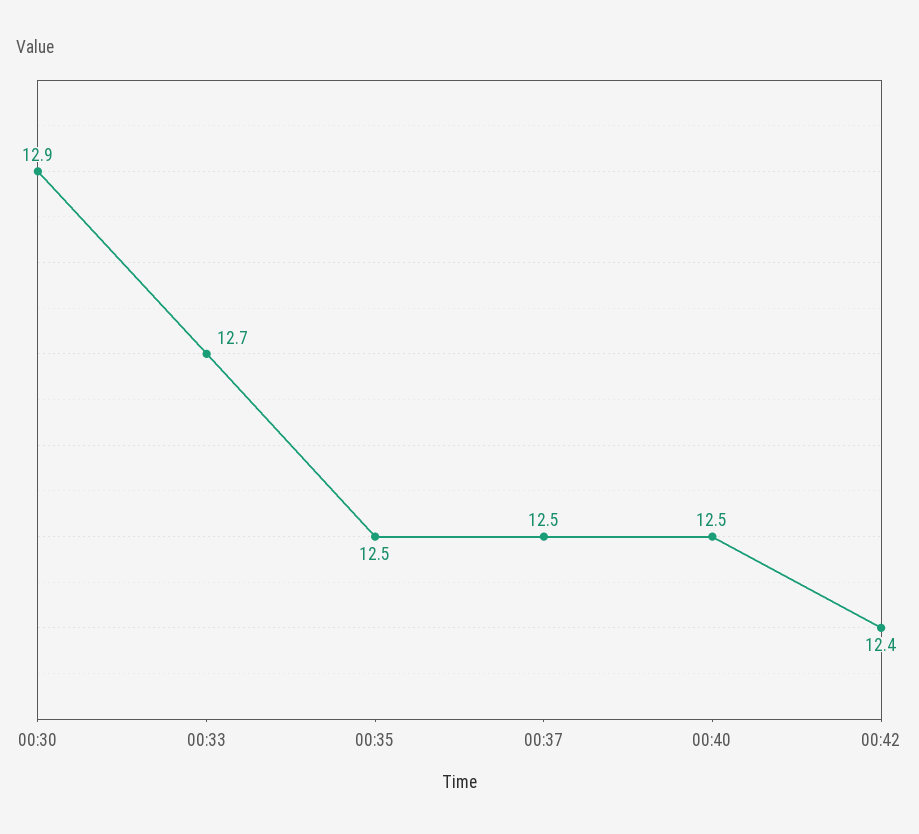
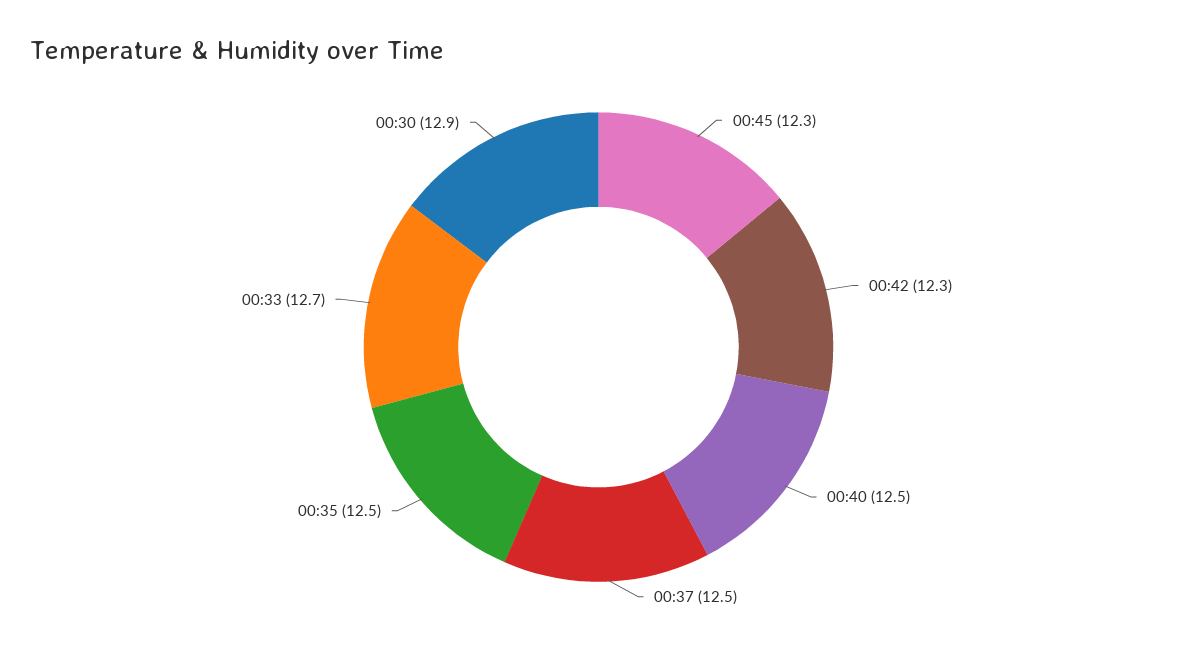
00:42: 12.4 -> 12.3
00:45: none -> 12.3

